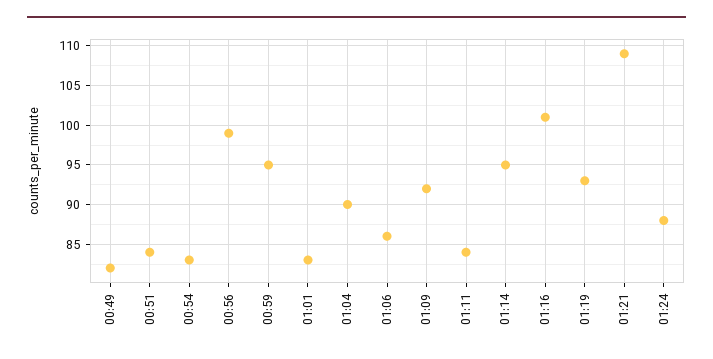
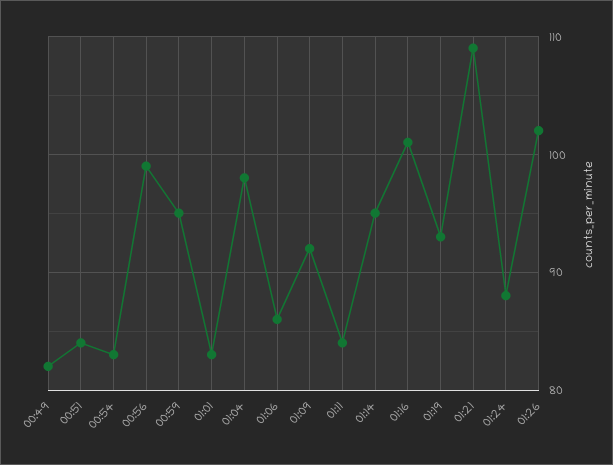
01:04: 90 -> 98
01:26: none -> 102

